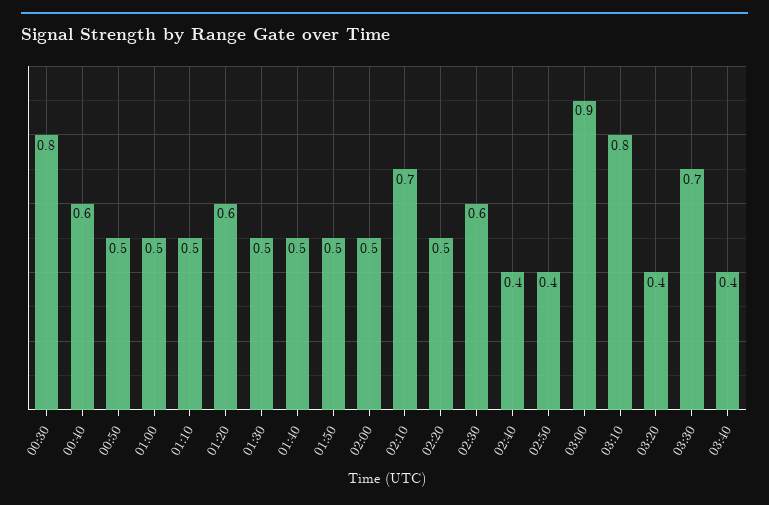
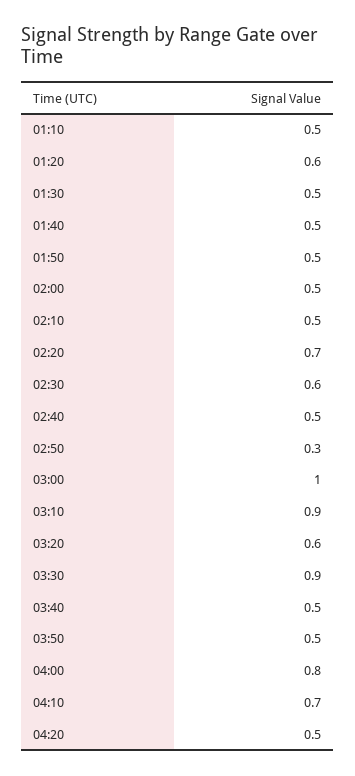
00:30: 0.8 -> none
00:40: 0.6 -> none
00:50: 0.5 -> none
01:00: 0.5 -> none
02:10: 0.7 -> 0.5
02:20: 0.5 -> 0.7
02:40: 0.4 -> 0.5
02:50: 0.4 -> 0.3
03:00: 0.9 -> 1
03:10: 0.8 -> 0.9
03:20: 0.4 -> 0.6
03:30: 0.7 -> 0.9
03:40: 0.4 -> 0.5
03:50: none -> 0.5
04:00: none -> 0.8
04:10: none -> 0.7
04:20: none -> 0.5

